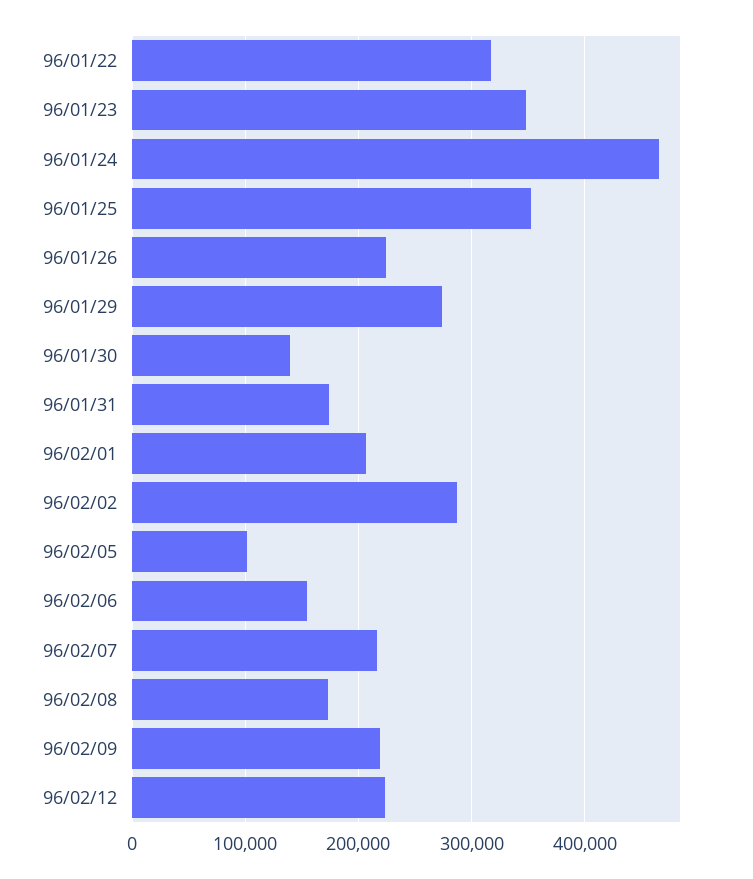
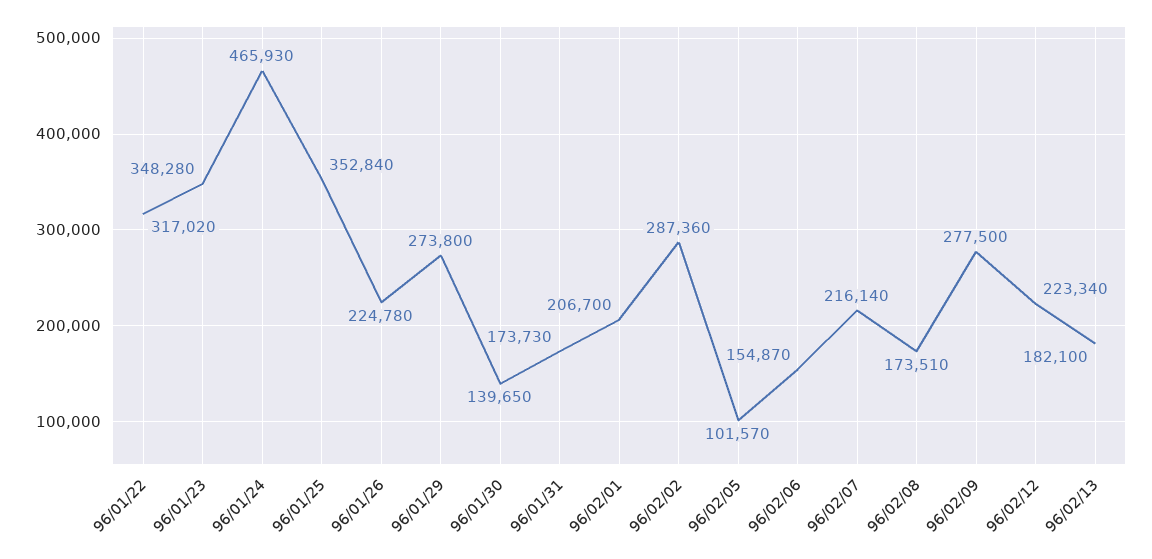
96/02/09: 220000 -> 277500
96/02/13: none -> 182100

